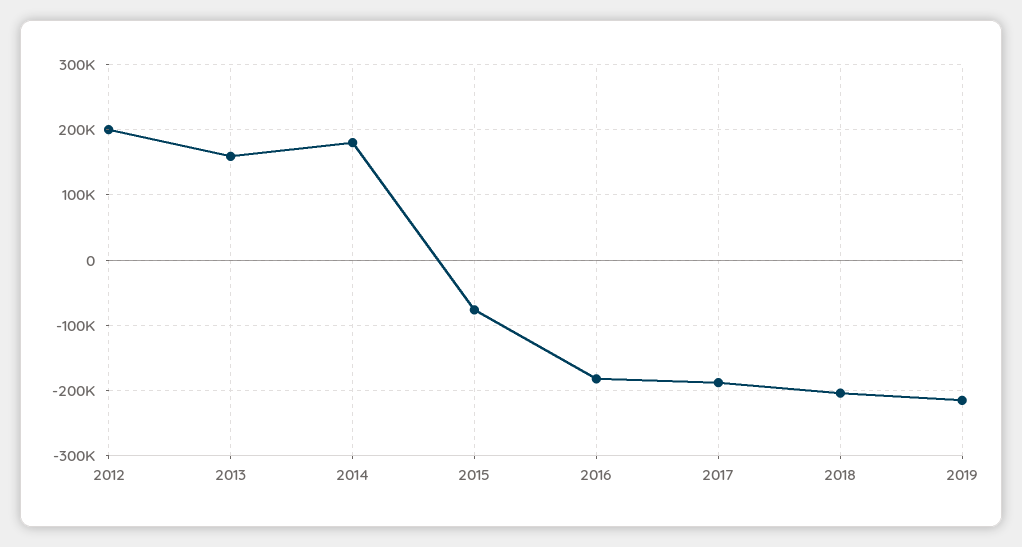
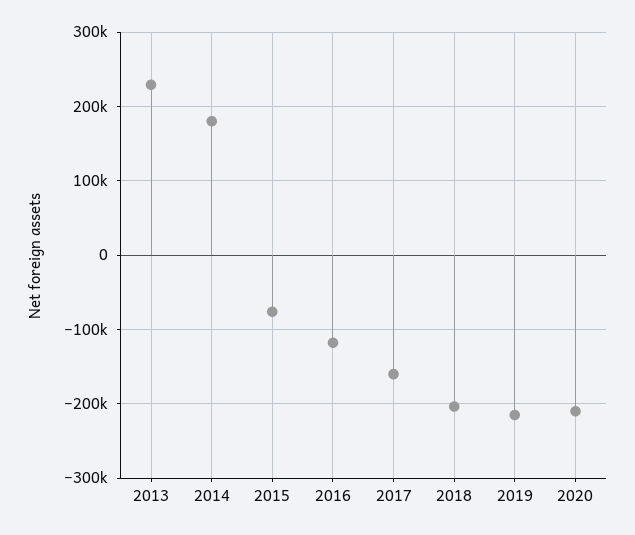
2012: 200000 -> none
2013: 160000 -> 230000
2016: -180000 -> -120000
2017: -190000 -> -160000
2020: none -> -210000

